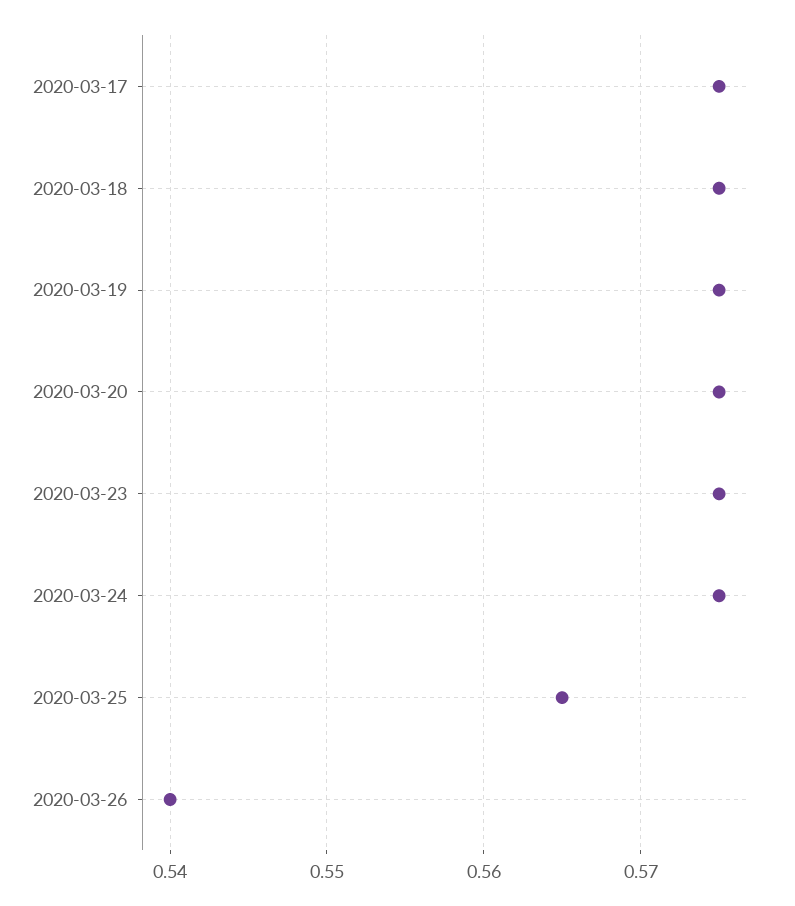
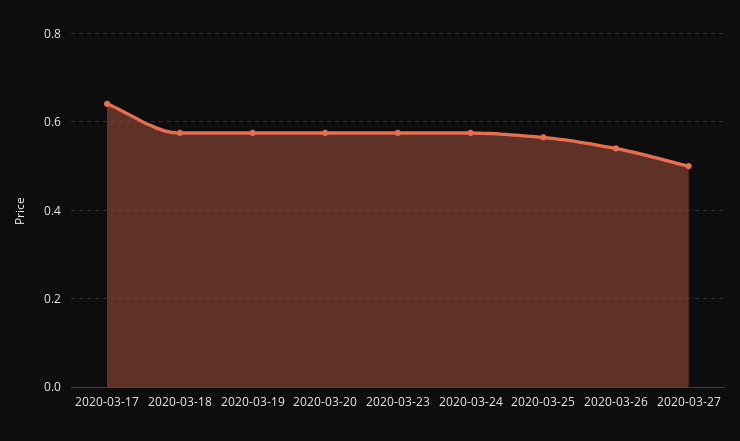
2020-03-17: 0.575 -> 0.64
2020-03-27: none -> 0.5

